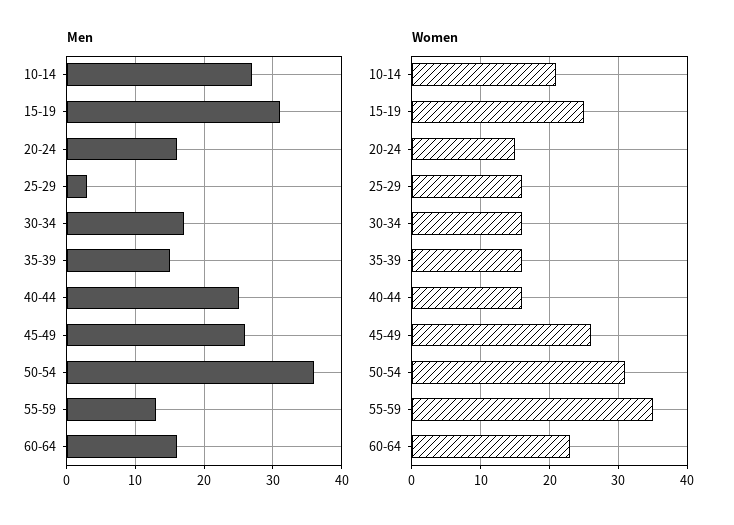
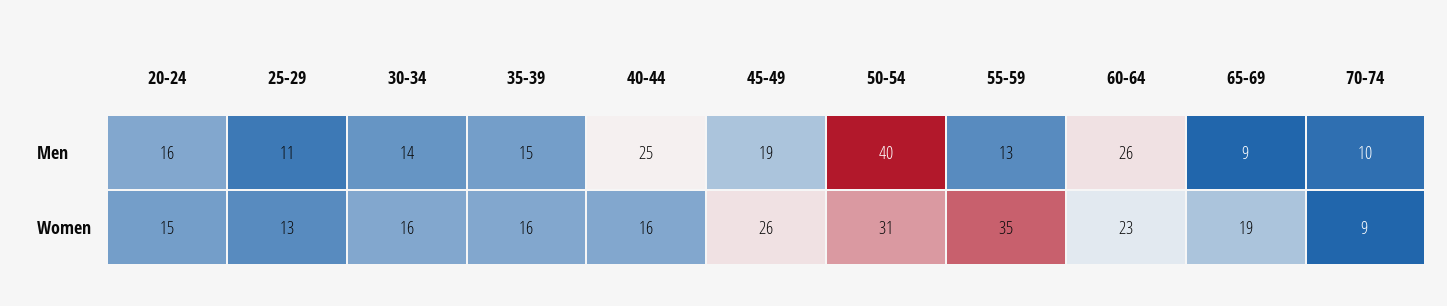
Men, 10-14: 27 -> none
Men, 15-19: 31 -> none
Men, 25-29: 3 -> 11
Men, 30-34: 17 -> 14
Men, 45-49: 26 -> 19
Men, 50-54: 36 -> 40
Men, 60-64: 16 -> 26
Women, 10-14: 21 -> none
Women, 15-19: 25 -> none
Women, 25-29: 16 -> 13
Men, 65-69: none -> 9
Men, 70-74: none -> 10
Women, 65-69: none -> 19
Women, 70-74: none -> 9

